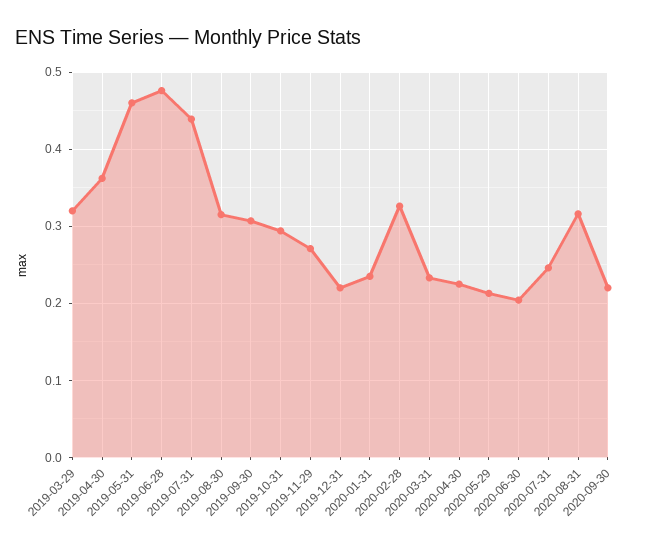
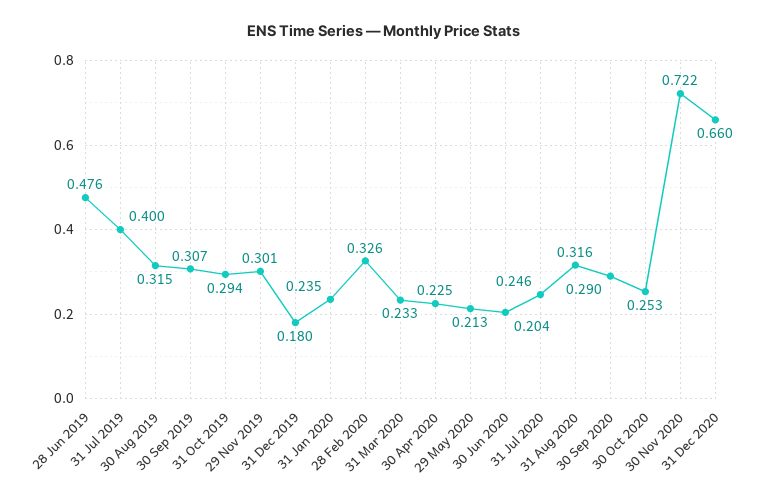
2019-03-29: 0.32 -> none
2019-04-30: 0.36 -> none
2019-05-31: 0.46 -> none
2019-07-31: 0.44 -> 0.4
2019-11-29: 0.27 -> 0.301
2019-12-31: 0.22 -> 0.18
2020-09-30: 0.22 -> 0.29
30 Oct 2020: none -> 0.253
30 Nov 2020: none -> 0.722
31 Dec 2020: none -> 0.66

